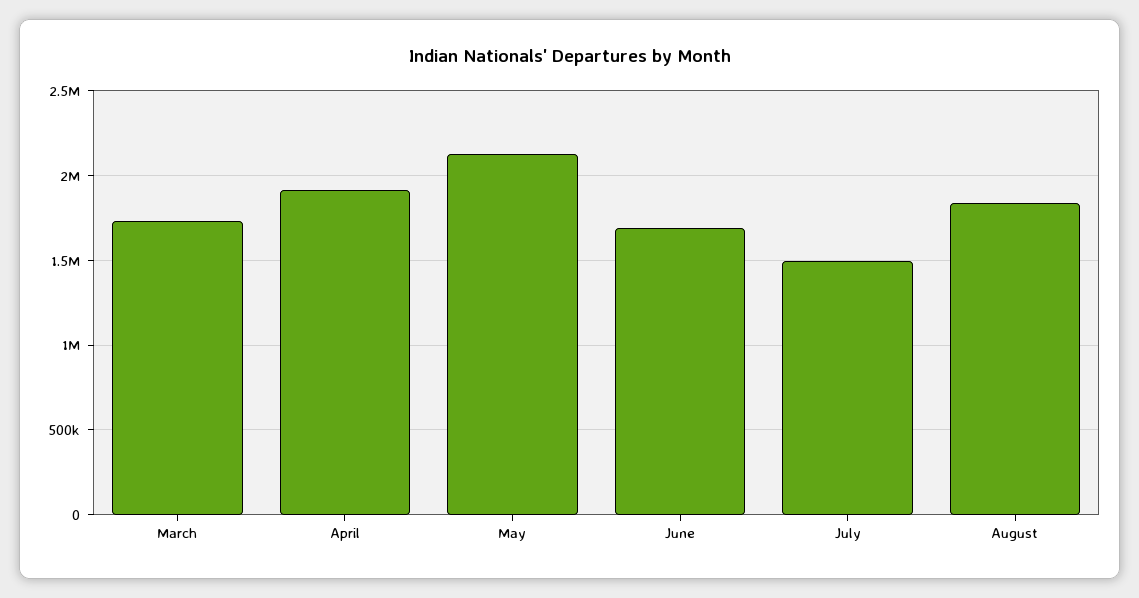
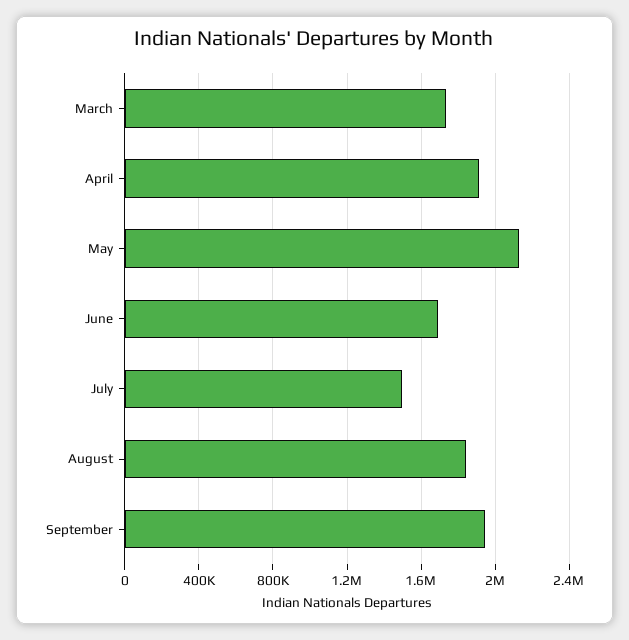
September: none -> 1950000

